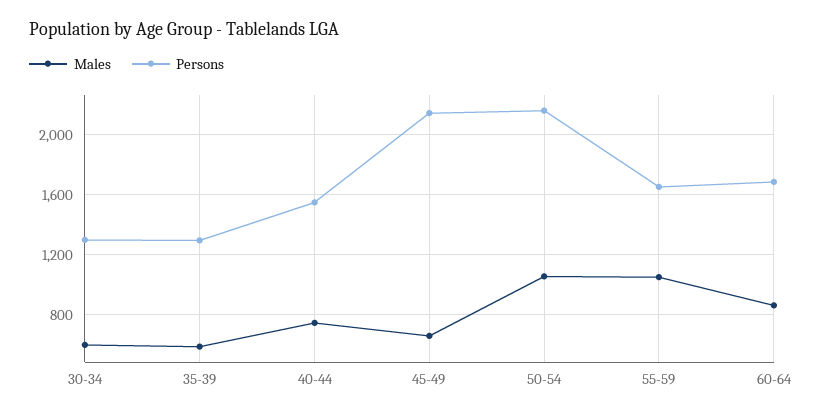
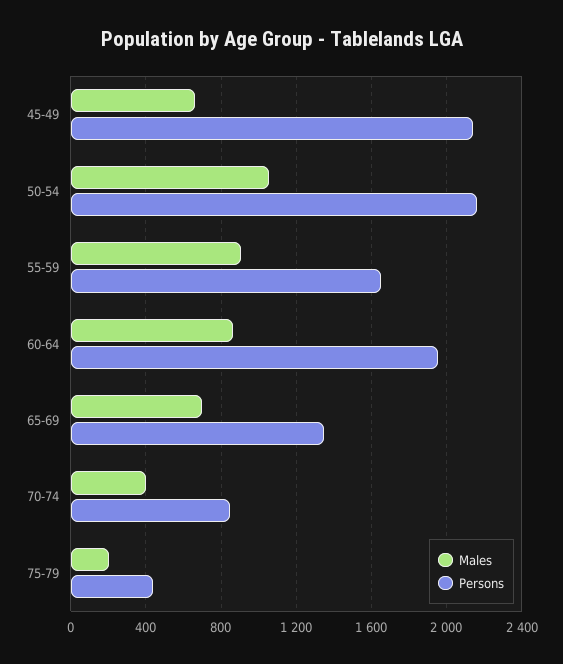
Males, 30-34: 600 -> none
Persons, 30-34: 1300 -> none
Males, 35-39: 600 -> none
Persons, 35-39: 1300 -> none
Males, 40-44: 750 -> none
Persons, 40-44: 1550 -> none
Males, 55-59: 1050 -> 900
Persons, 60-64: 1700 -> 1950
Males, 65-69: none -> 700
Persons, 65-69: none -> 1350
Males, 70-74: none -> 400
Persons, 70-74: none -> 850
Males, 75-79: none -> 200
Persons, 75-79: none -> 450

